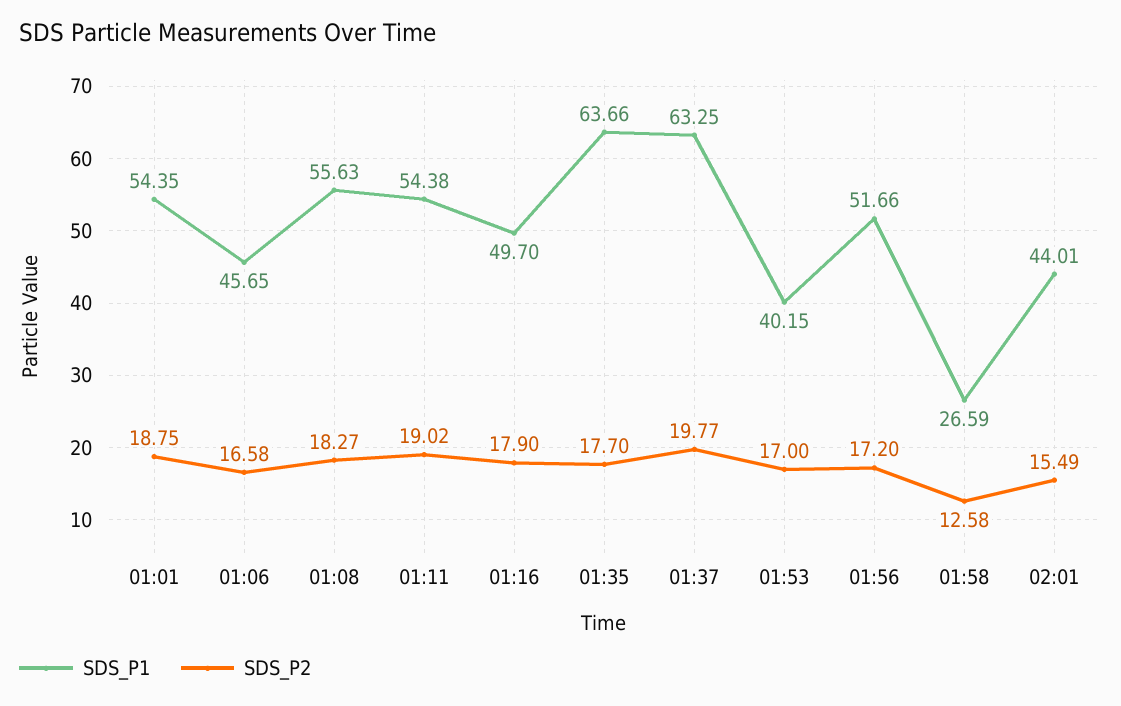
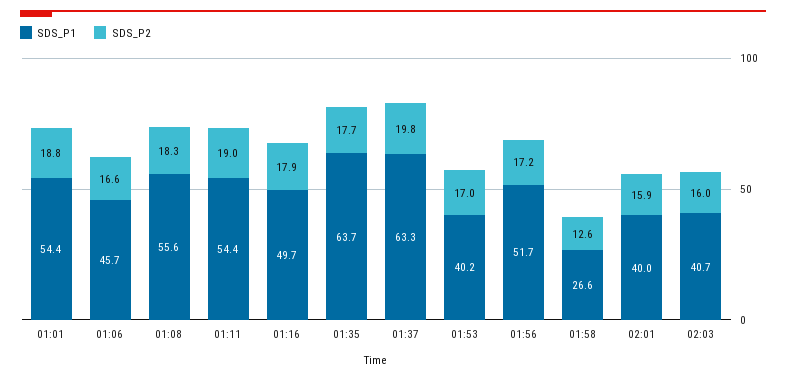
SDS_P1, 02:01: 44.01 -> 40
SDS_P2, 02:01: 15.49 -> 15.9
SDS_P1, 02:03: none -> 40.7
SDS_P2, 02:03: none -> 16

